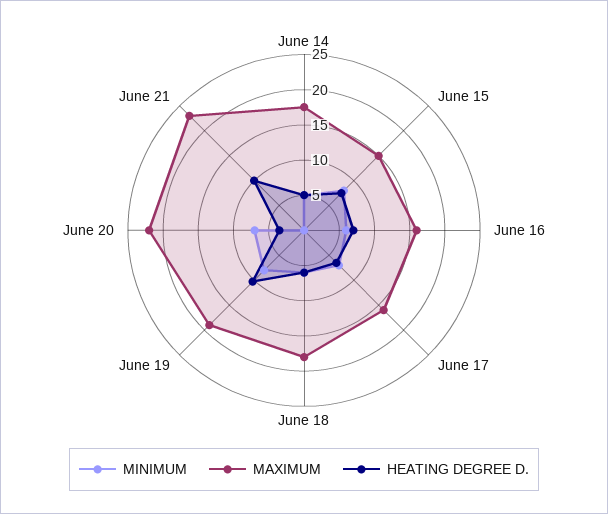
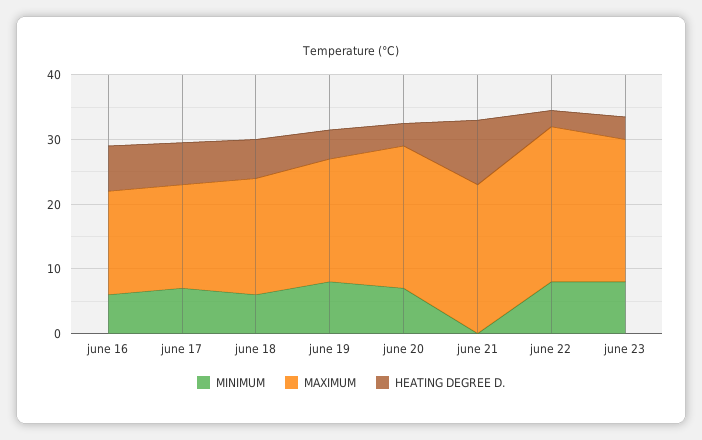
MINIMUM, June 14: 5 -> none
MAXIMUM, June 14: 17.5 -> none
HEATING DEGREE D., June 14: 5 -> none
MINIMUM, June 15: 7.5 -> none
MAXIMUM, June 15: 15 -> none
HEATING DEGREE D., June 15: 7.5 -> none
HEATING DEGREE D., June 19: 10 -> 4
MINIMUM, june 22: none -> 8
MAXIMUM, june 22: none -> 24
HEATING DEGREE D., june 22: none -> 2
MINIMUM, june 23: none -> 8
MAXIMUM, june 23: none -> 22
HEATING DEGREE D., june 23: none -> 4

